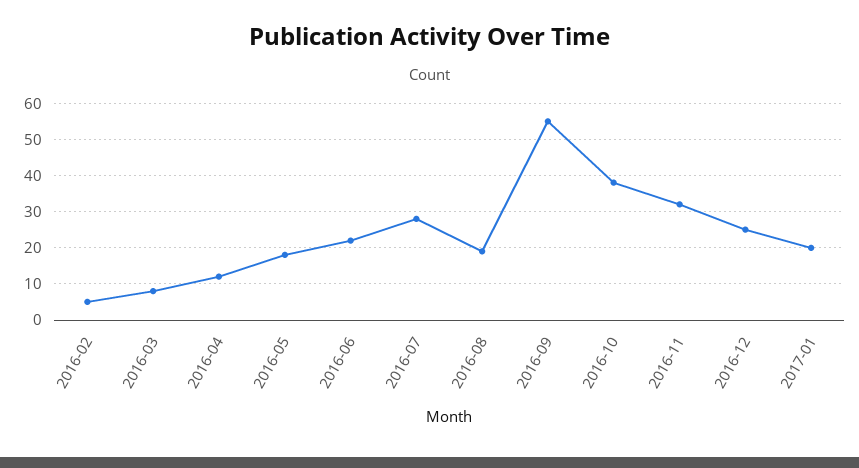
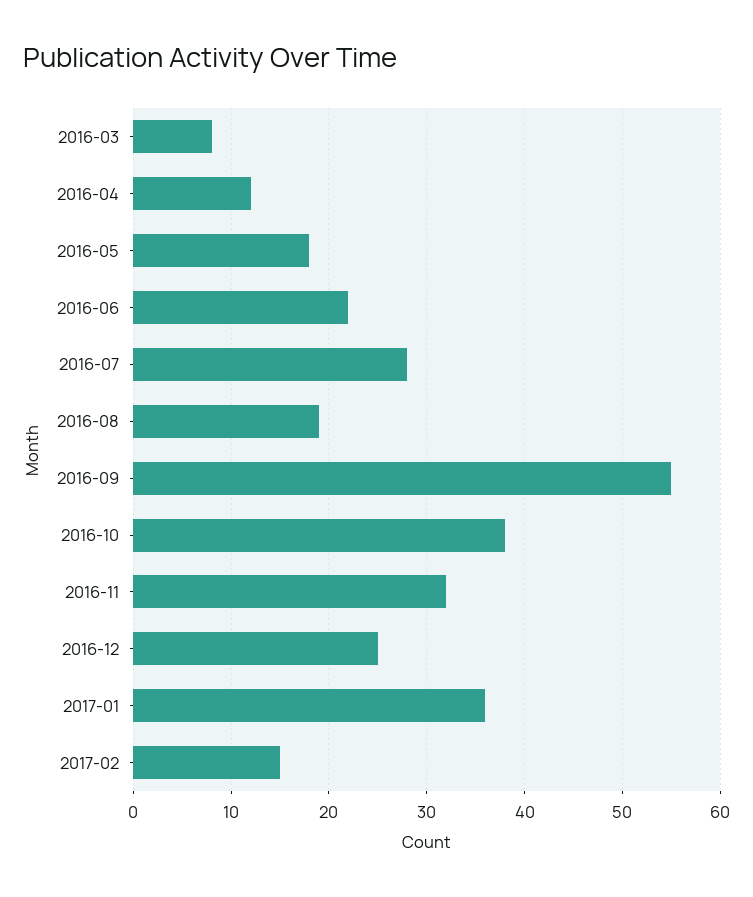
2016-02: 5 -> none
2017-01: 20 -> 36
2017-02: none -> 15

